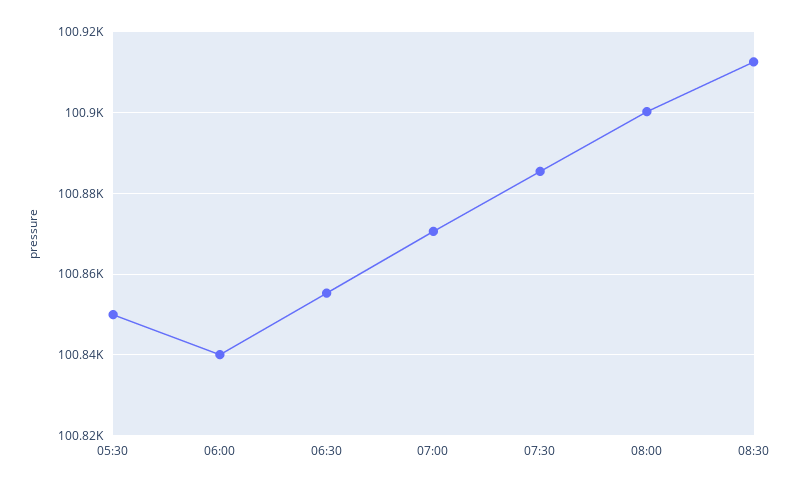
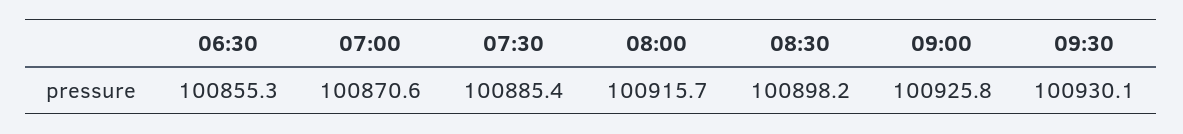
05:30: 100850 -> none
06:00: 100840 -> none
08:00: 100900 -> 100915.7
08:30: 100912 -> 100898.2
09:00: none -> 100925.8
09:30: none -> 100930.1

